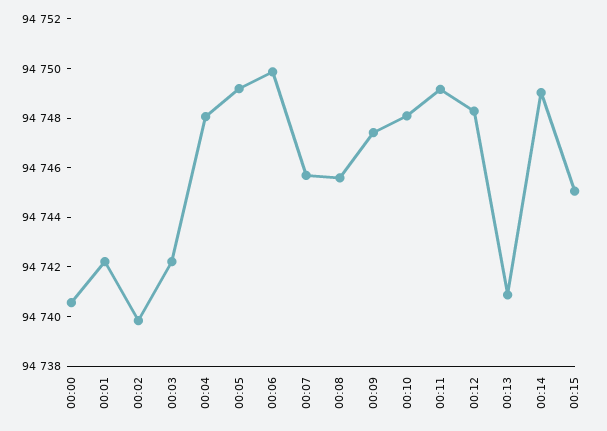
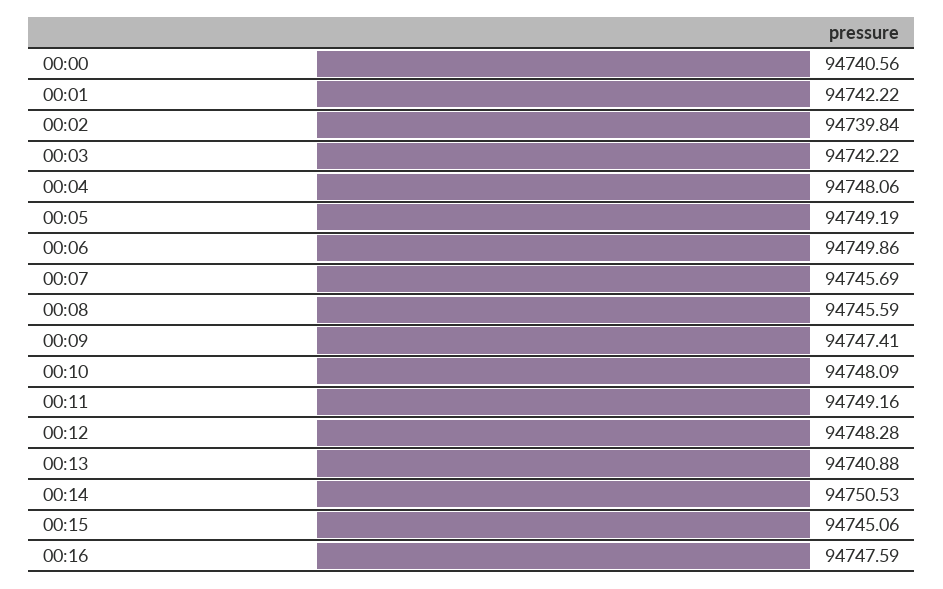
00:14: 94749 -> 94750.53
00:16: none -> 94747.59

